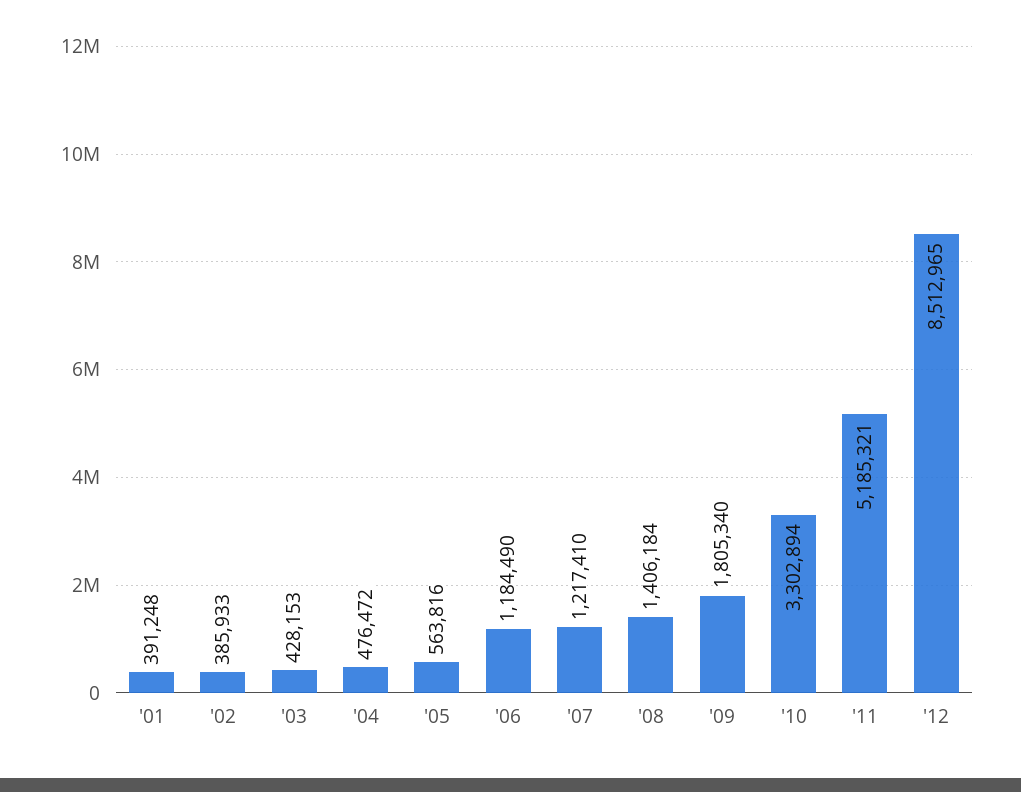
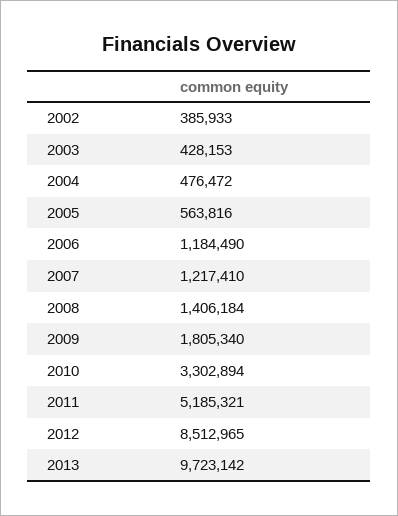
'01: 391248 -> none
2013: none -> 9723142

